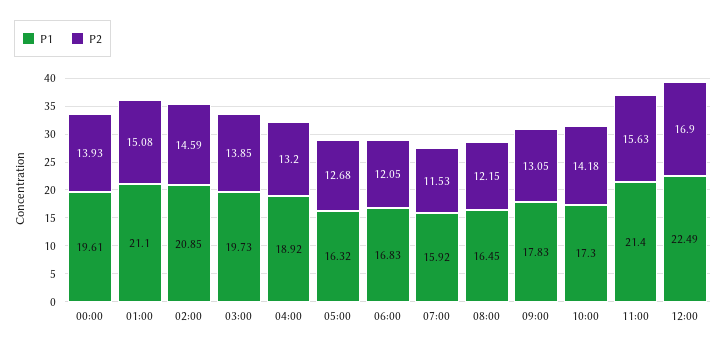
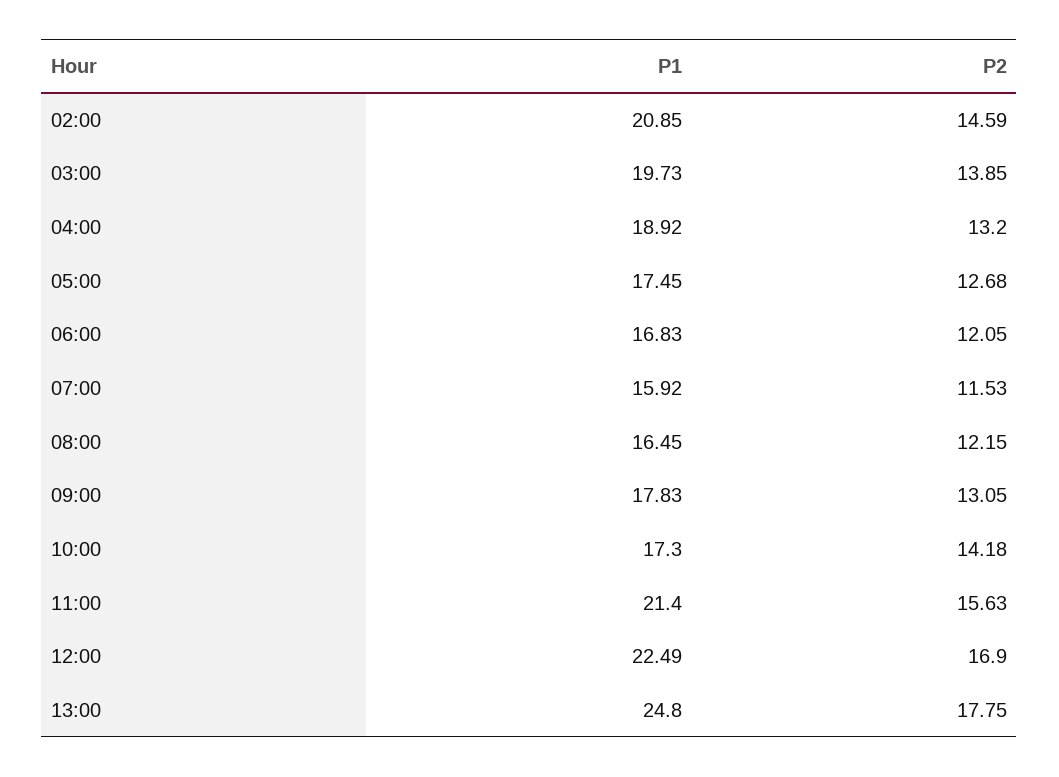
P1, 00:00: 19.61 -> none
P2, 00:00: 13.93 -> none
P1, 01:00: 21.1 -> none
P2, 01:00: 15.08 -> none
P1, 05:00: 16.32 -> 17.45
P1, 13:00: none -> 24.8
P2, 13:00: none -> 17.75

